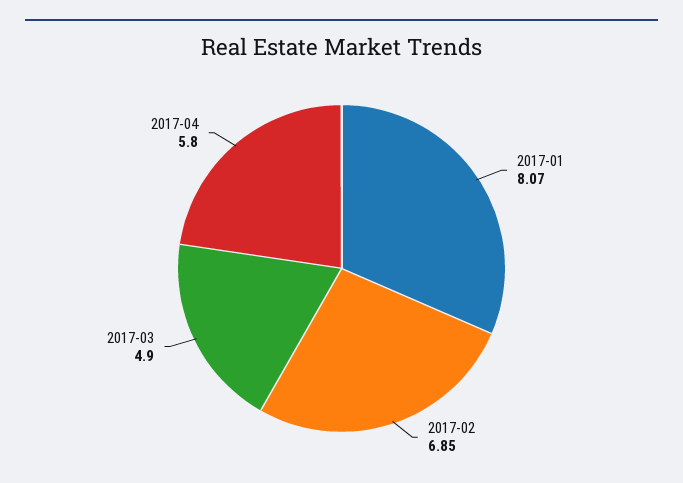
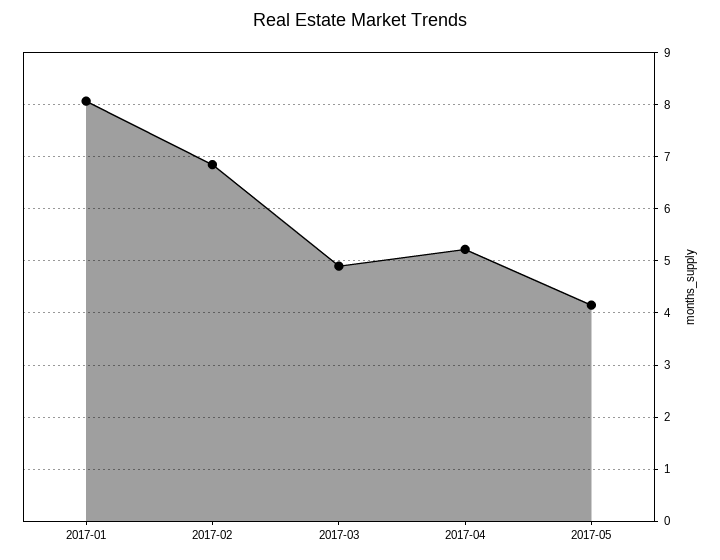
2017-04: 5.8 -> 5.2
2017-05: none -> 4.2

